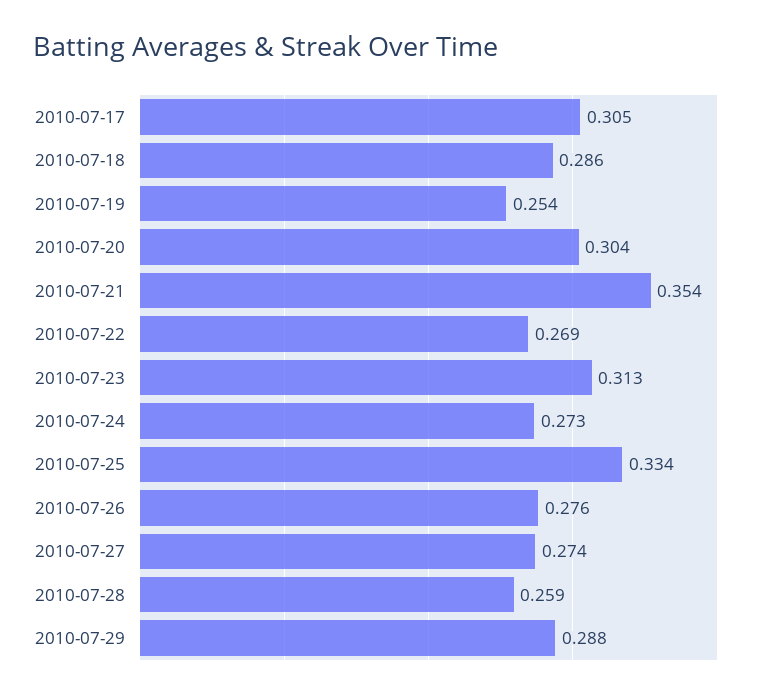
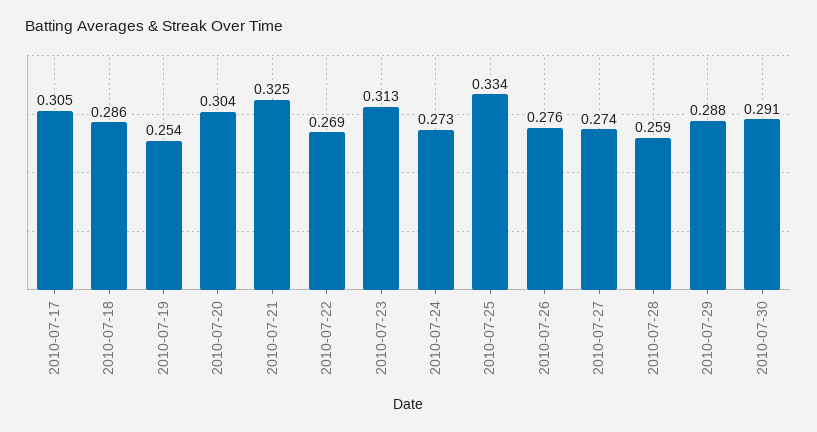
2010-07-21: 0.354 -> 0.325
2010-07-30: none -> 0.291

